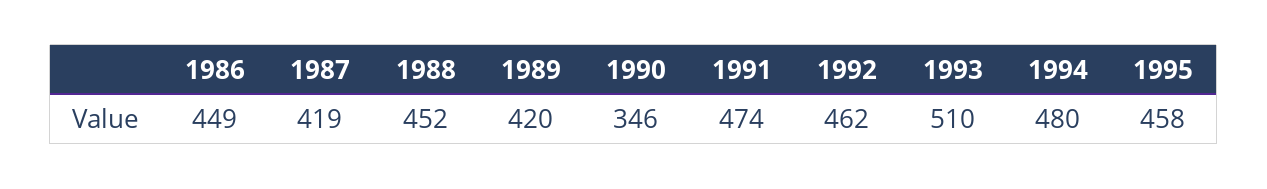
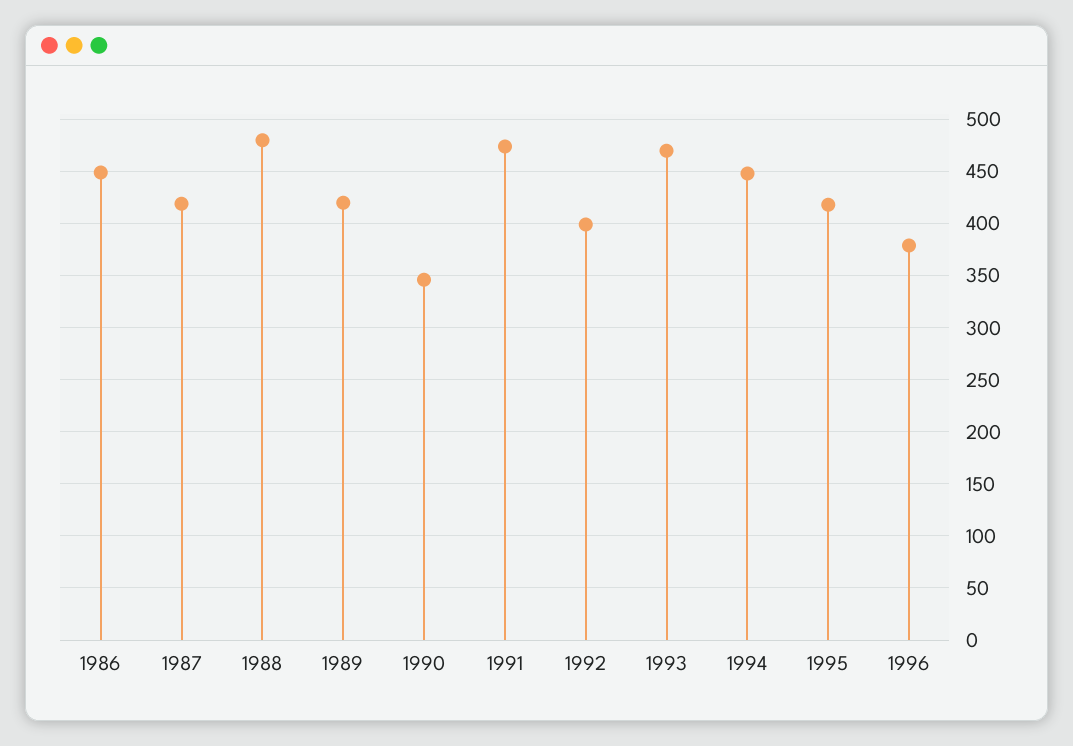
1988: 452 -> 480
1992: 462 -> 400
1993: 510 -> 470
1994: 480 -> 450
1995: 458 -> 420
1996: none -> 380

